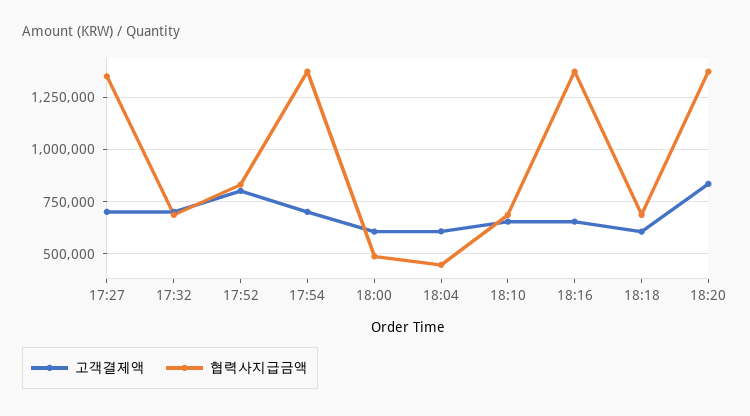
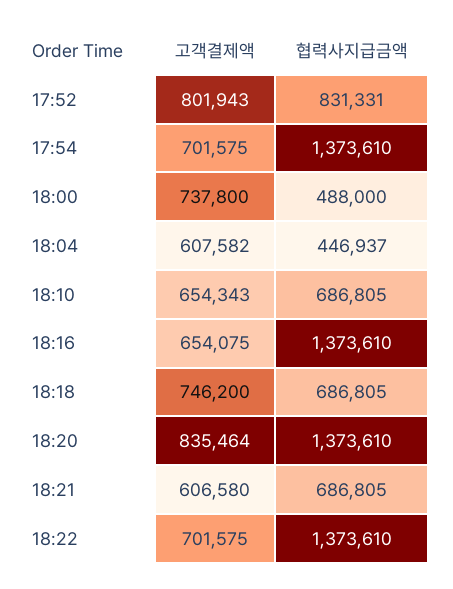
고객결제액, 17:27: 700000 -> none
협력사지급금액, 17:27: 1350000 -> none
고객결제액, 17:32: 700000 -> none
협력사지급금액, 17:32: 700000 -> none
고객결제액, 18:00: 600000 -> 737800
고객결제액, 18:18: 600000 -> 746200
고객결제액, 18:21: none -> 606580
협력사지급금액, 18:21: none -> 686805
고객결제액, 18:22: none -> 701575
협력사지급금액, 18:22: none -> 1373610

